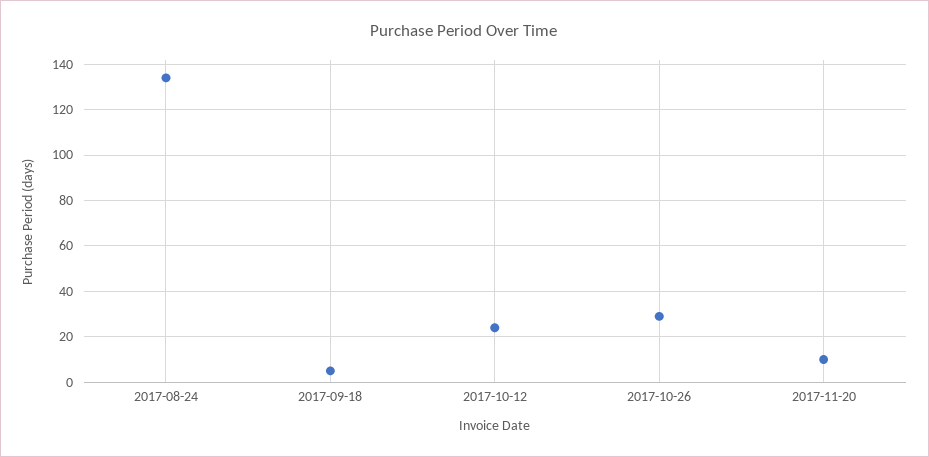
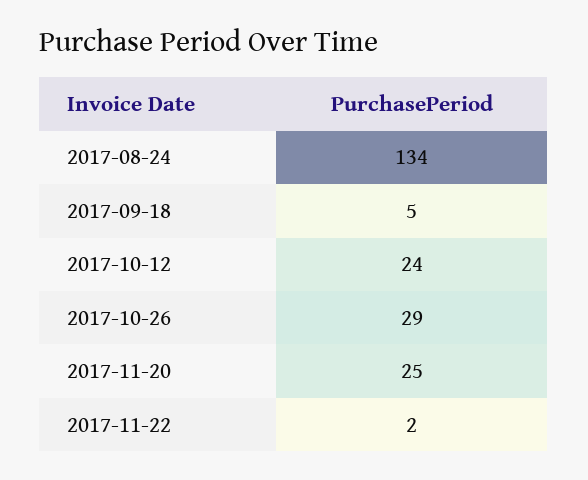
2017-11-20: 10 -> 25
2017-11-22: none -> 2

